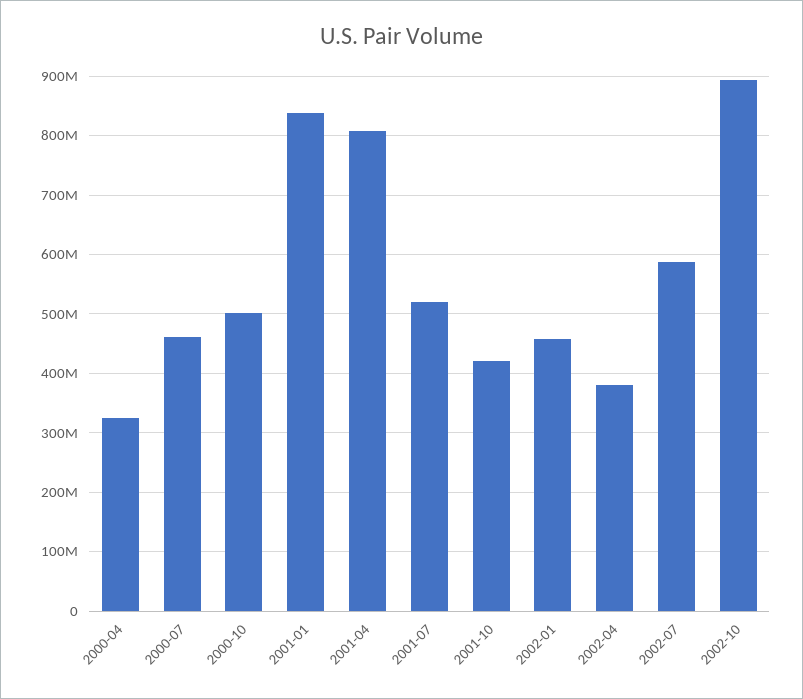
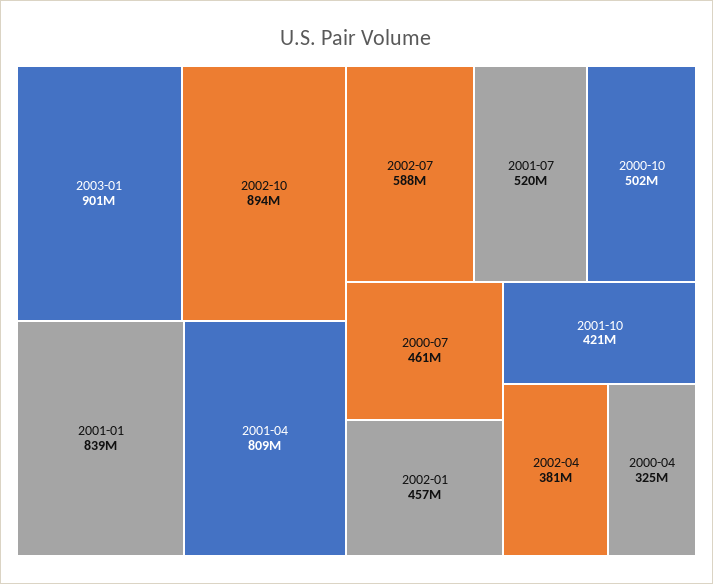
2003-01: none -> 901000000

